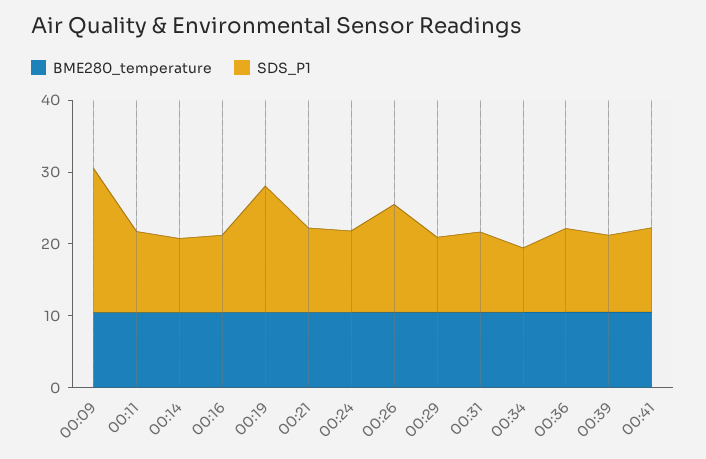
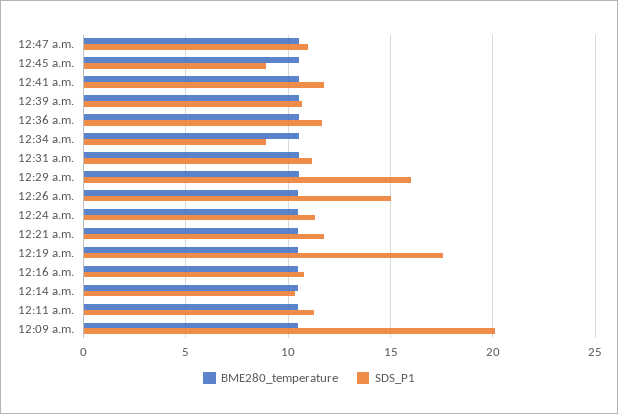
SDS_P1, 00:29: 10 -> 16
BME280_temperature, 12:47 a.m.: none -> 10.5
SDS_P1, 12:47 a.m.: none -> 11
BME280_temperature, 12:45 a.m.: none -> 10.5
SDS_P1, 12:45 a.m.: none -> 9

